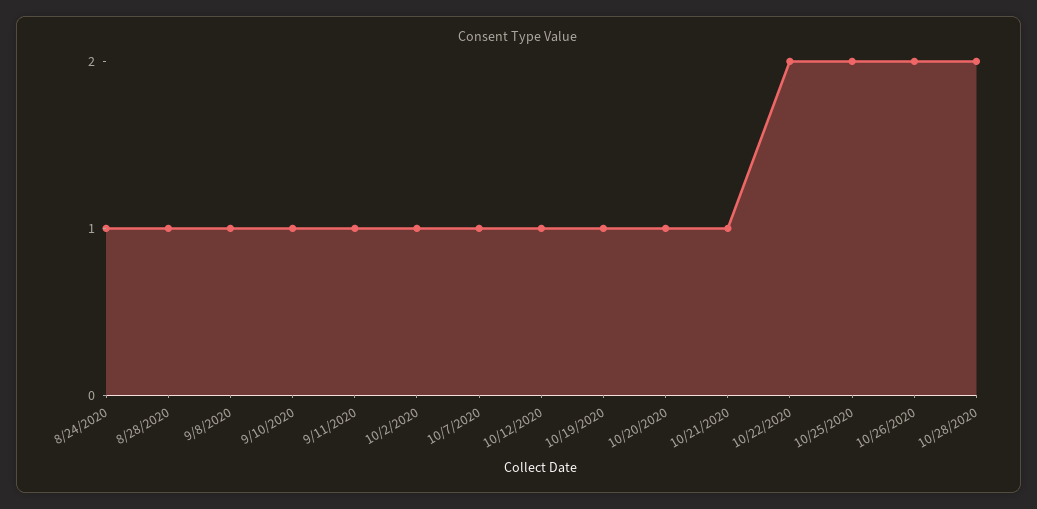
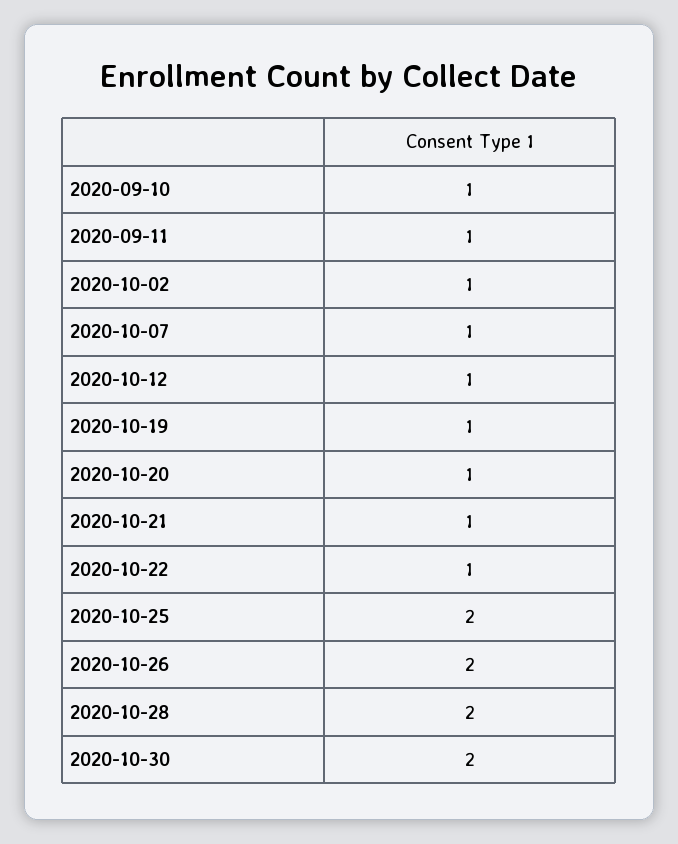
8/24/2020: 1 -> none
8/28/2020: 1 -> none
9/8/2020: 1 -> none
10/22/2020: 2 -> 1
2020-10-30: none -> 2

